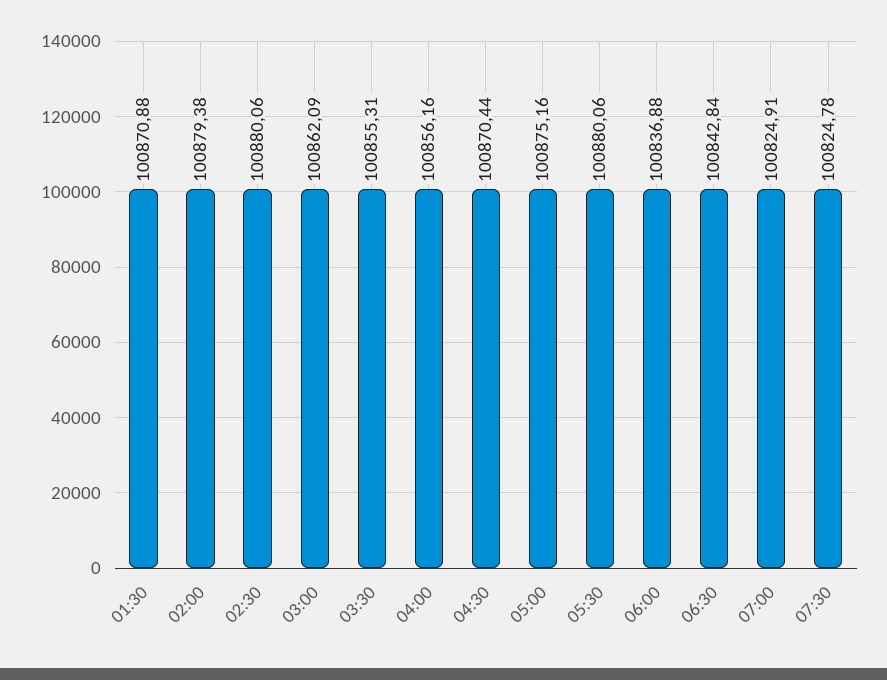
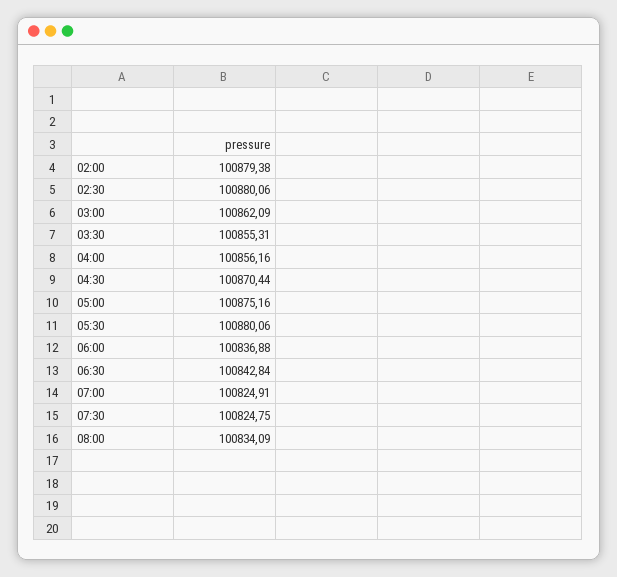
01:30: 100870.88 -> none
07:30: 100824.78 -> 100824.75
08:00: none -> 100834.09

